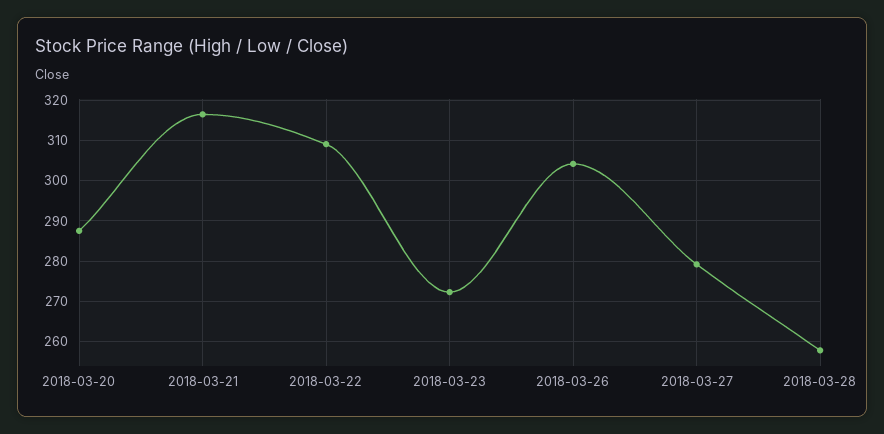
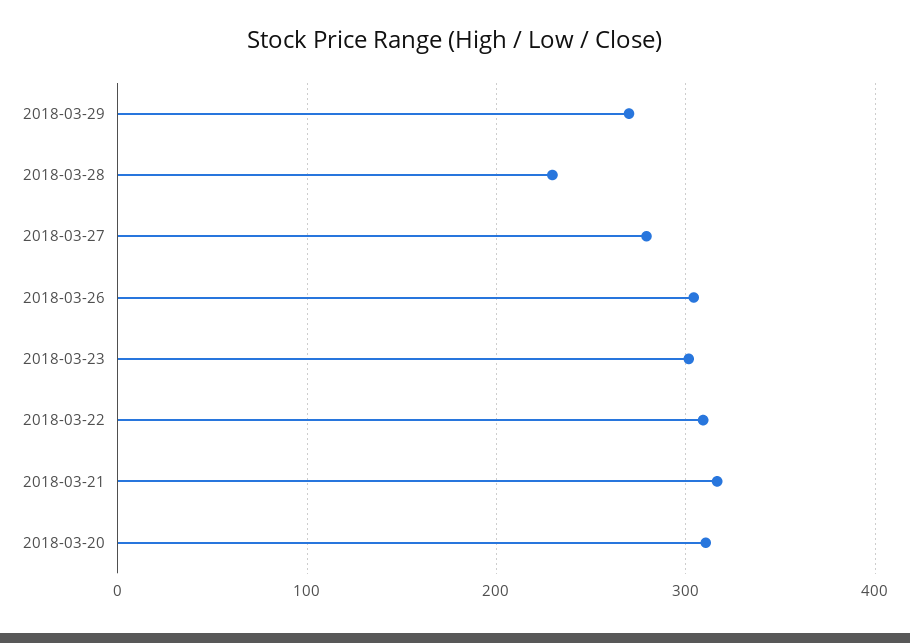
2018-03-20: 288 -> 310
2018-03-23: 272 -> 300
2018-03-28: 258 -> 230
2018-03-29: none -> 270

